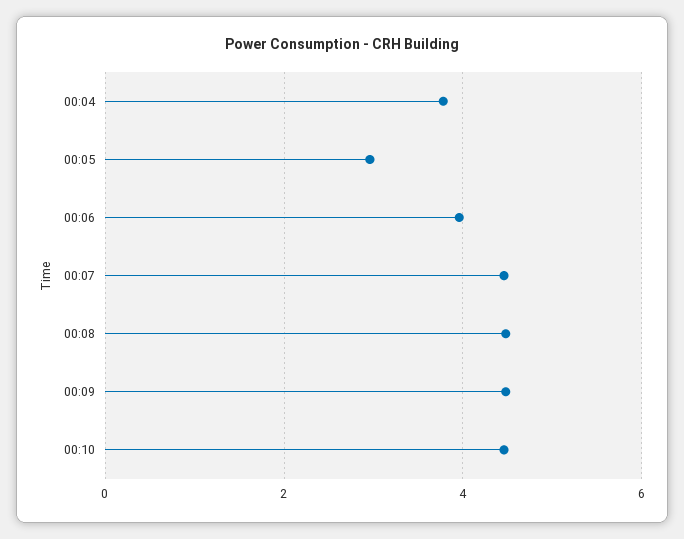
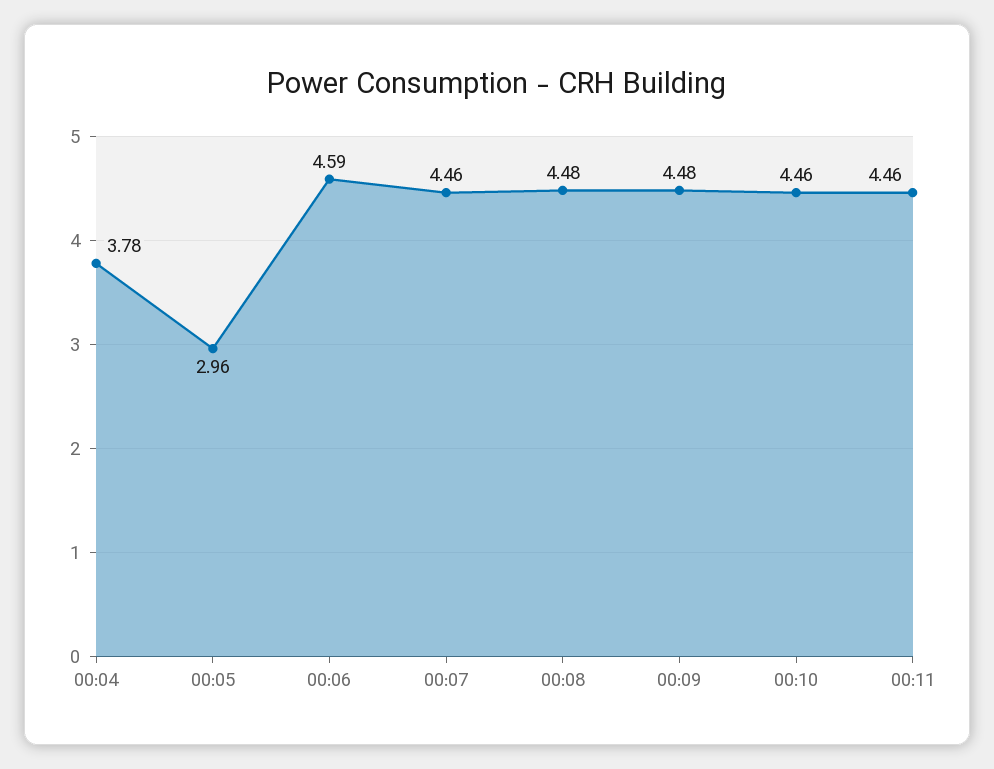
00:06: 4 -> 4.59
00:11: none -> 4.46

